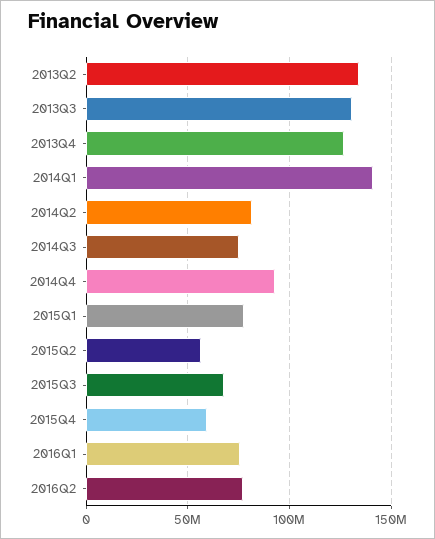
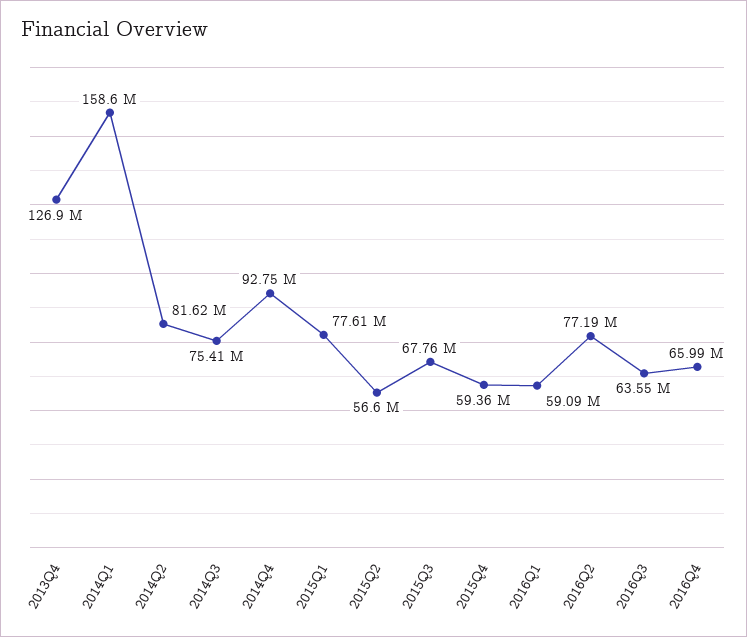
2013Q2: 135000000 -> none
2013Q3: 130000000 -> none
2014Q1: 140000000 -> 158600000
2016Q1: 75000000 -> 59090000
2016Q3: none -> 63550000
2016Q4: none -> 65990000

